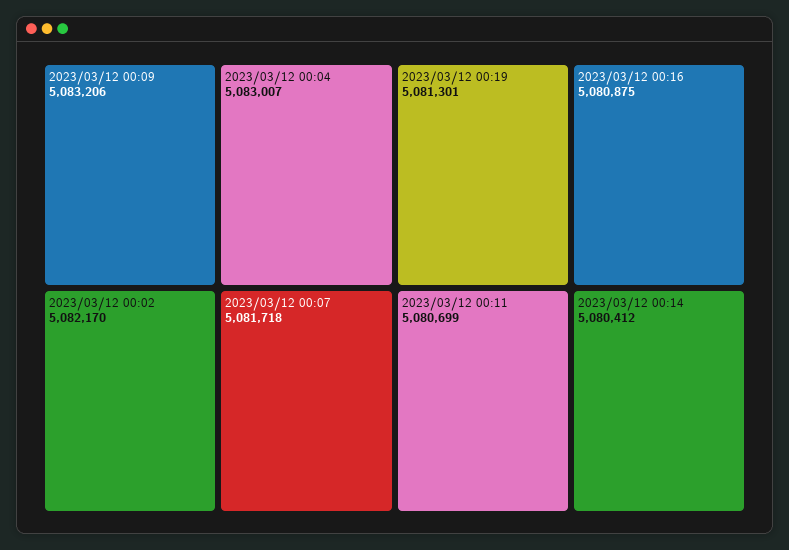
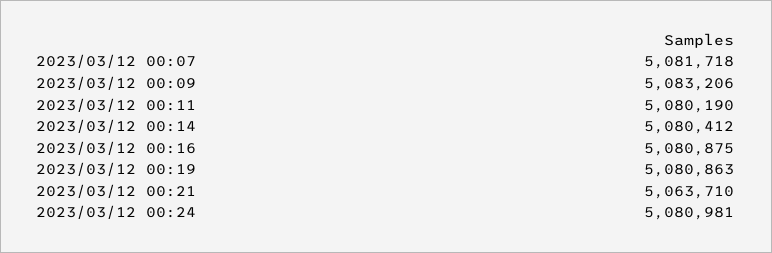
2023/03/12 00:04: 5083007 -> none
2023/03/12 00:02: 5082170 -> none
2023/03/12 00:19: 5081301 -> 5080863
2023/03/12 00:11: 5080699 -> 5080190
2023/03/12 00:21: none -> 5063710
2023/03/12 00:24: none -> 5080981

